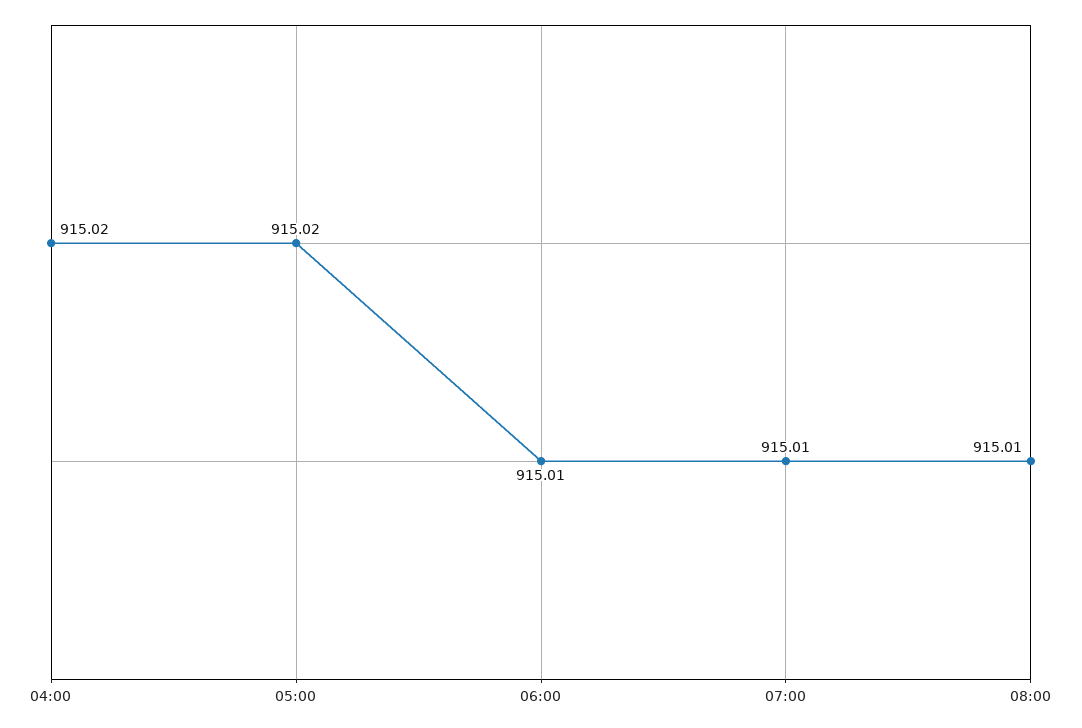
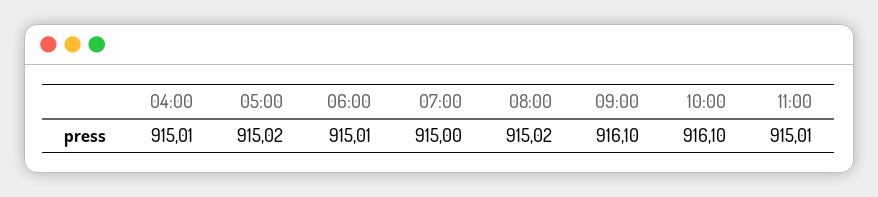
04:00: 915.02 -> 915.01
07:00: 915.01 -> 915
08:00: 915.01 -> 915.02
09:00: none -> 916.1
10:00: none -> 916.1
11:00: none -> 915.01

